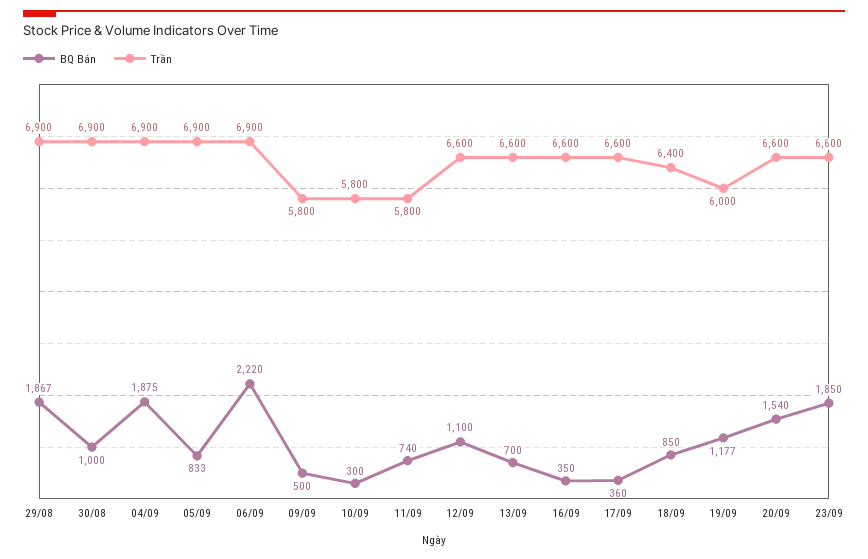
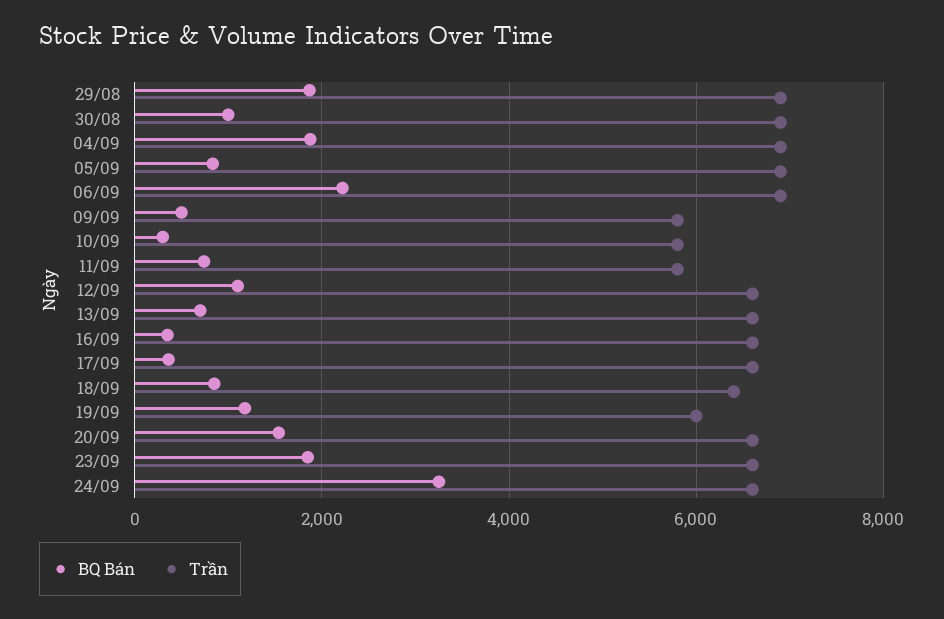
BQ Bán, 24/09: none -> 3200
Trần, 24/09: none -> 6600

